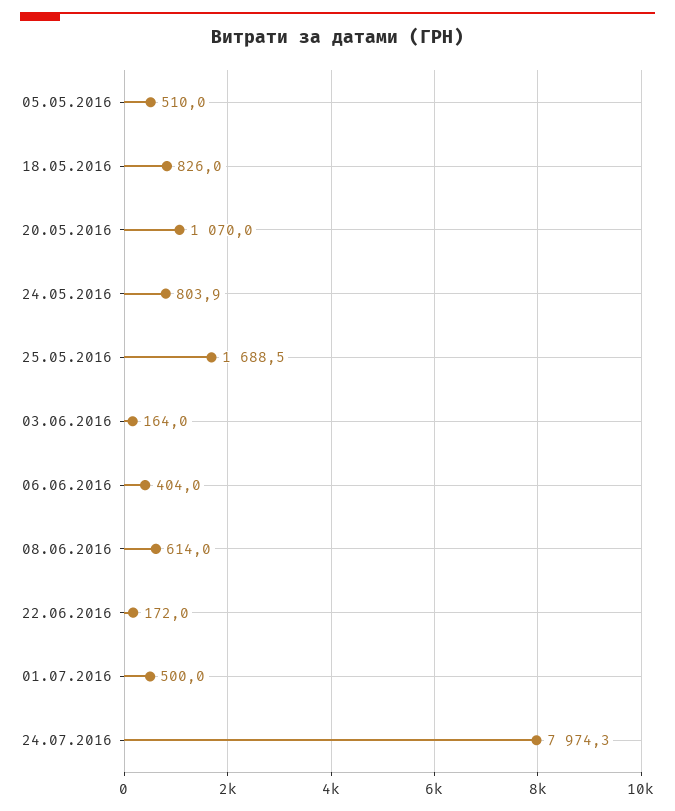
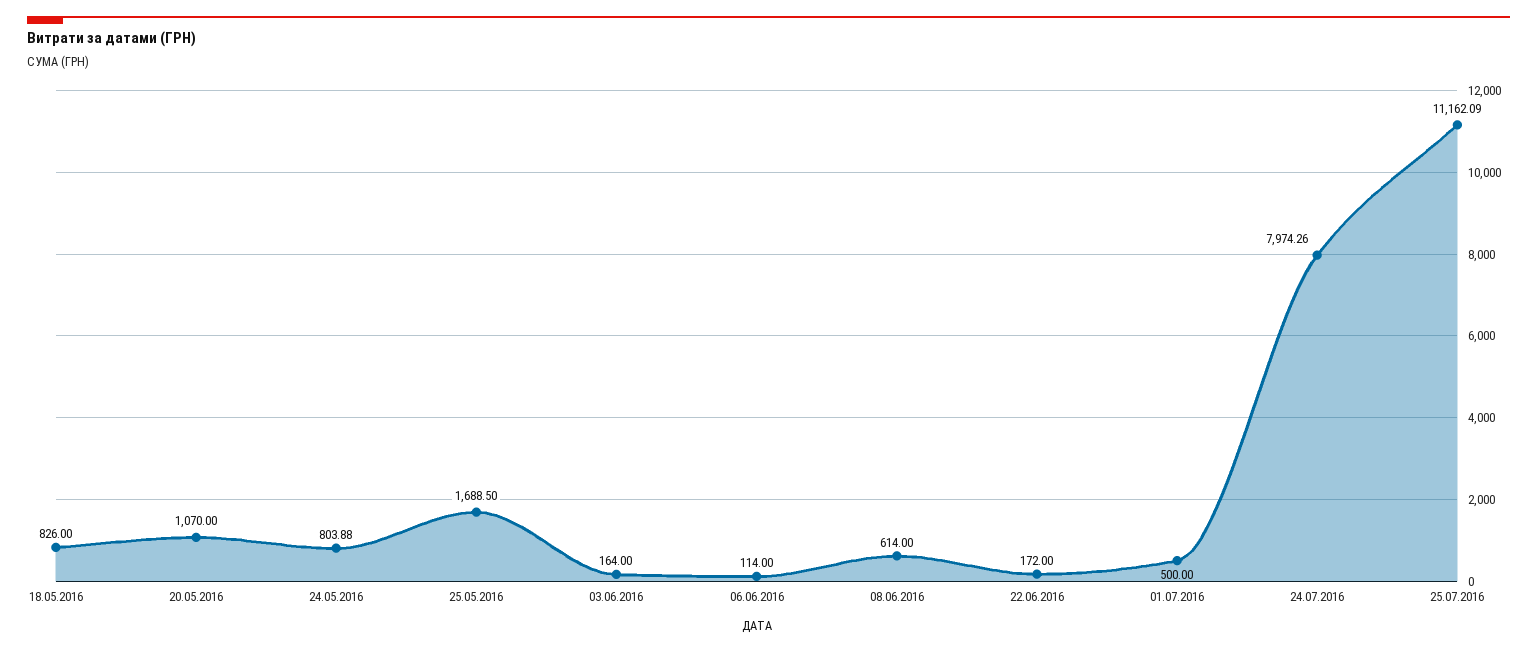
05.05.2016: 510 -> none
06.06.2016: 404 -> 114
25.07.2016: none -> 11162.09

